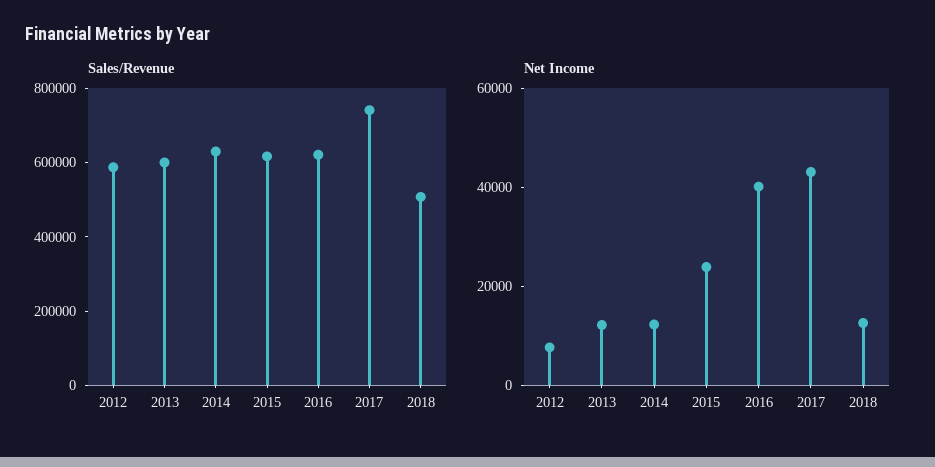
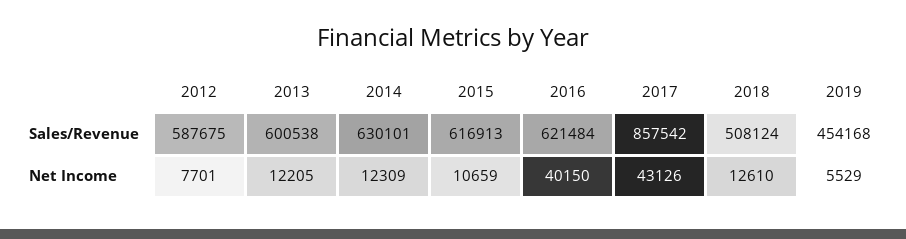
Sales/Revenue, 2017: 750000 -> 857542
Net Income, 2015: 25000 -> 10659
Sales/Revenue, 2019: none -> 454168
Net Income, 2019: none -> 5529

